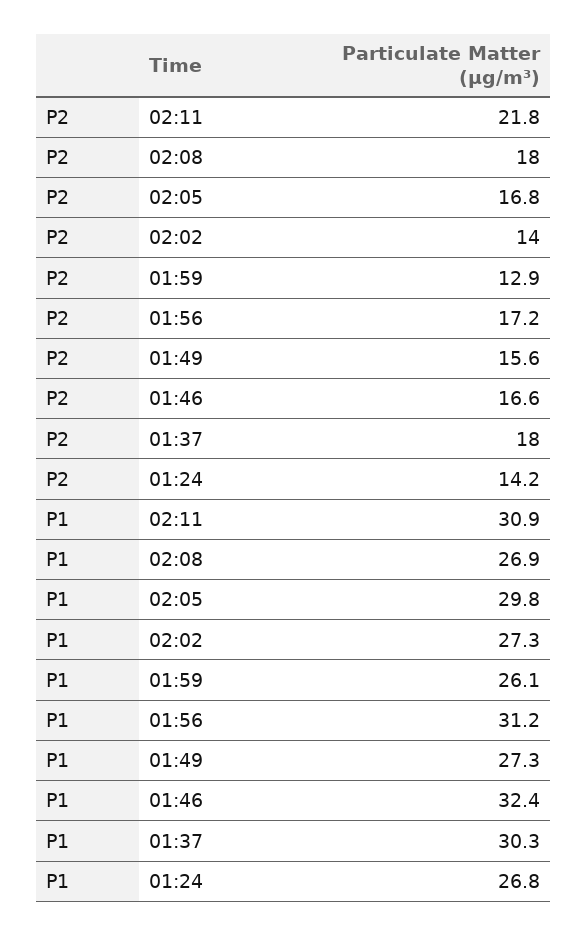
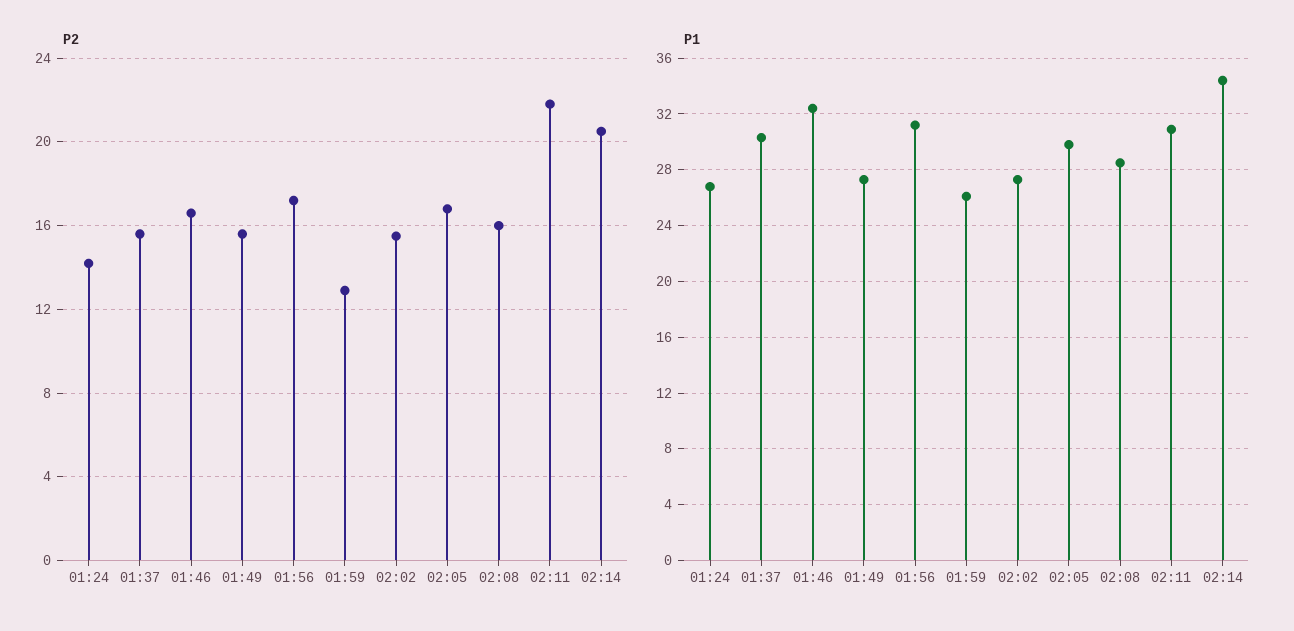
P2, 02:08: 18 -> 16
P2, 02:02: 14 -> 15.5
P2, 01:37: 18 -> 15.5
P1, 02:08: 26.9 -> 28.5
P2, 02:14: none -> 20.5
P1, 02:14: none -> 34.5

